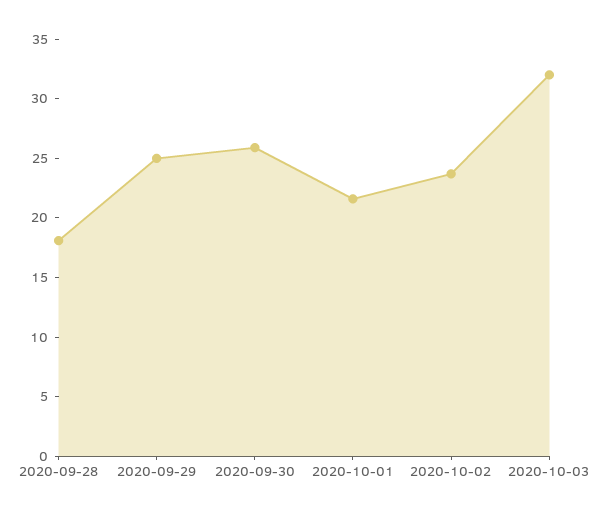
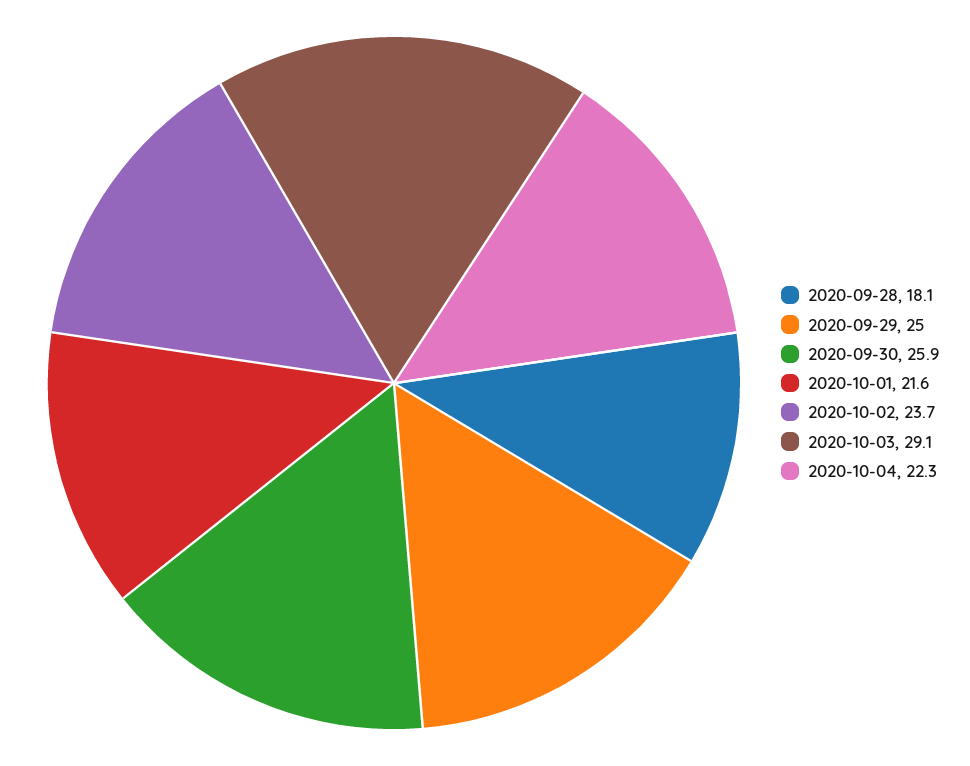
2020-10-03: 32 -> 29.1
2020-10-04: none -> 22.3

